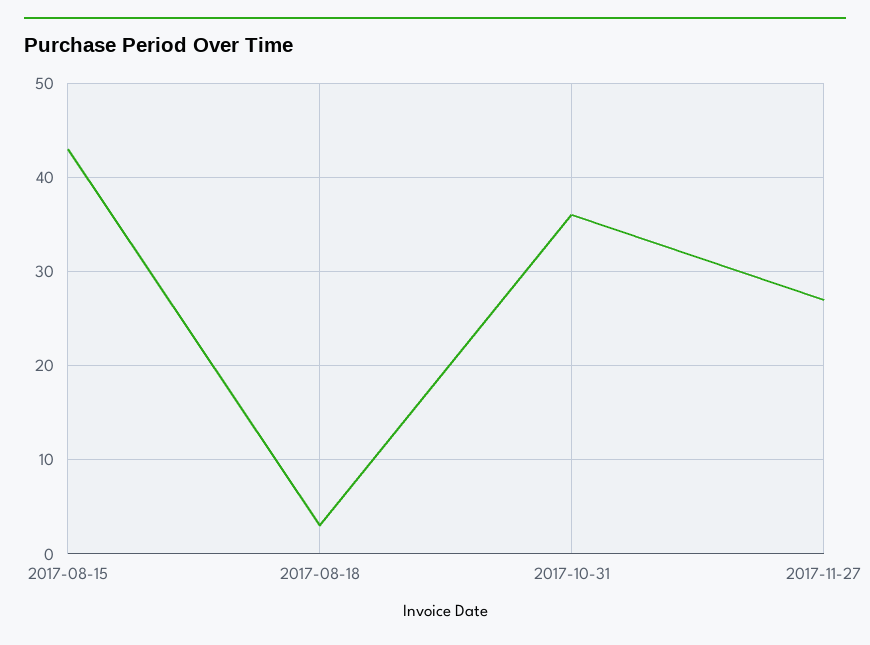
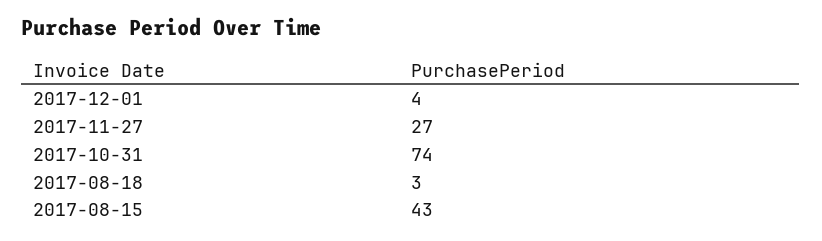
2017-10-31: 36 -> 74
2017-12-01: none -> 4

